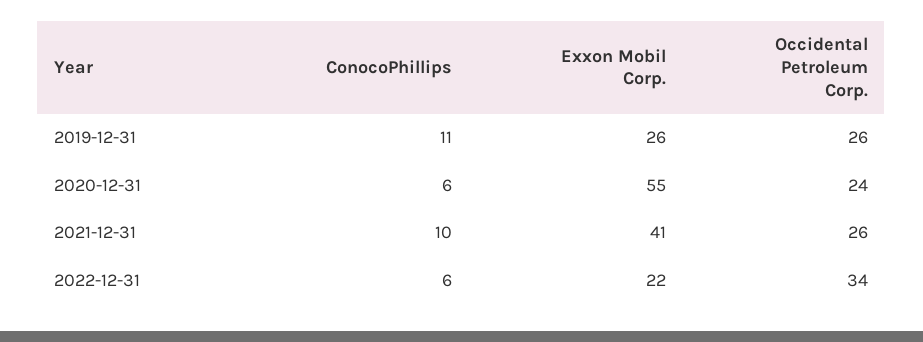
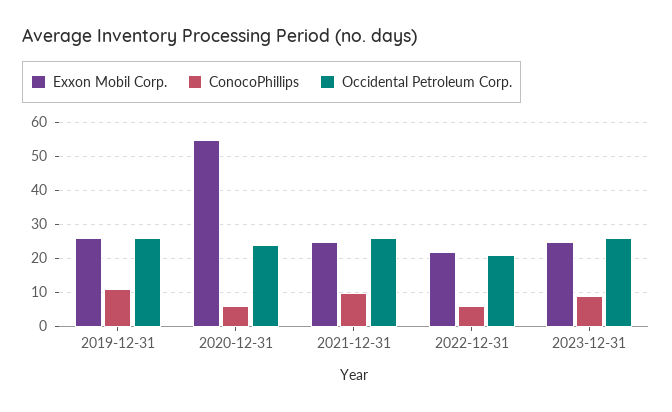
Exxon Mobil Corp., 2021-12-31: 41 -> 25
Occidental Petroleum Corp., 2022-12-31: 34 -> 20
Exxon Mobil Corp., 2023-12-31: none -> 25
ConocoPhillips, 2023-12-31: none -> 10
Occidental Petroleum Corp., 2023-12-31: none -> 25

